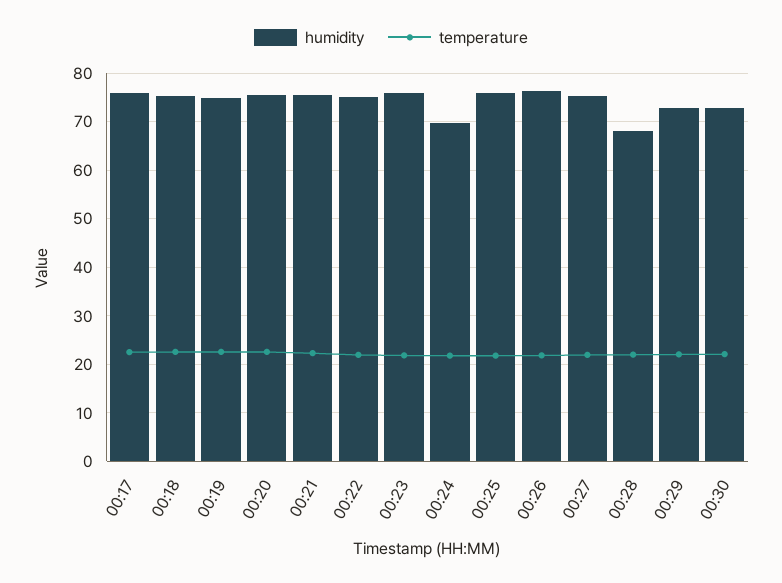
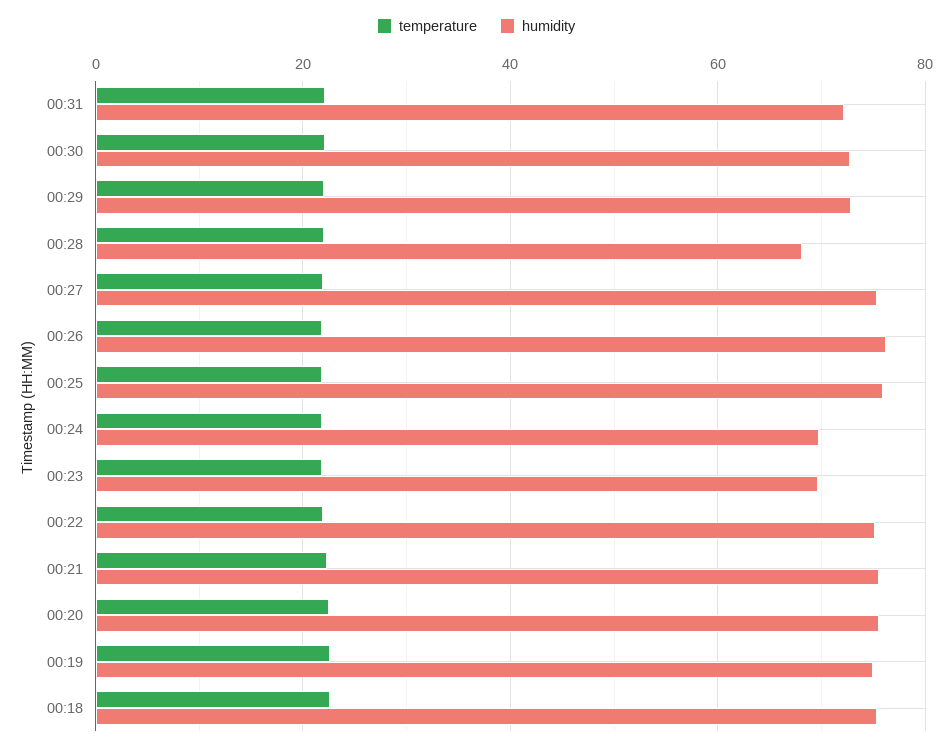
humidity, 00:17: 76 -> none
temperature, 00:17: 22 -> none
humidity, 00:23: 76 -> 70
temperature, 00:31: none -> 22
humidity, 00:31: none -> 72

